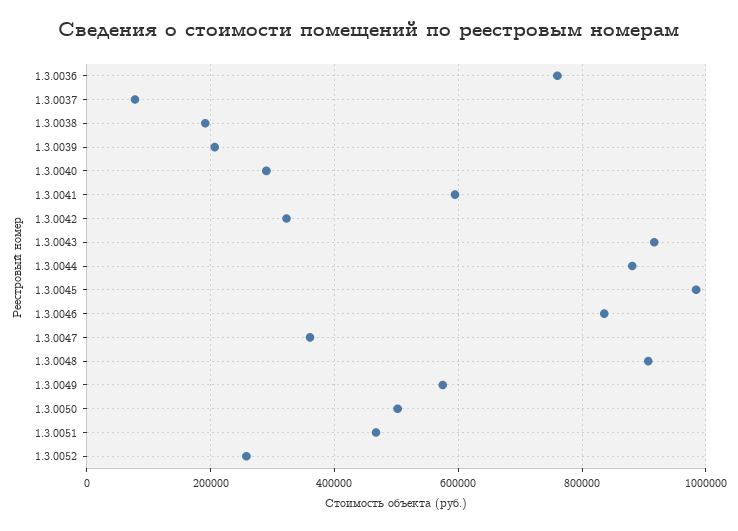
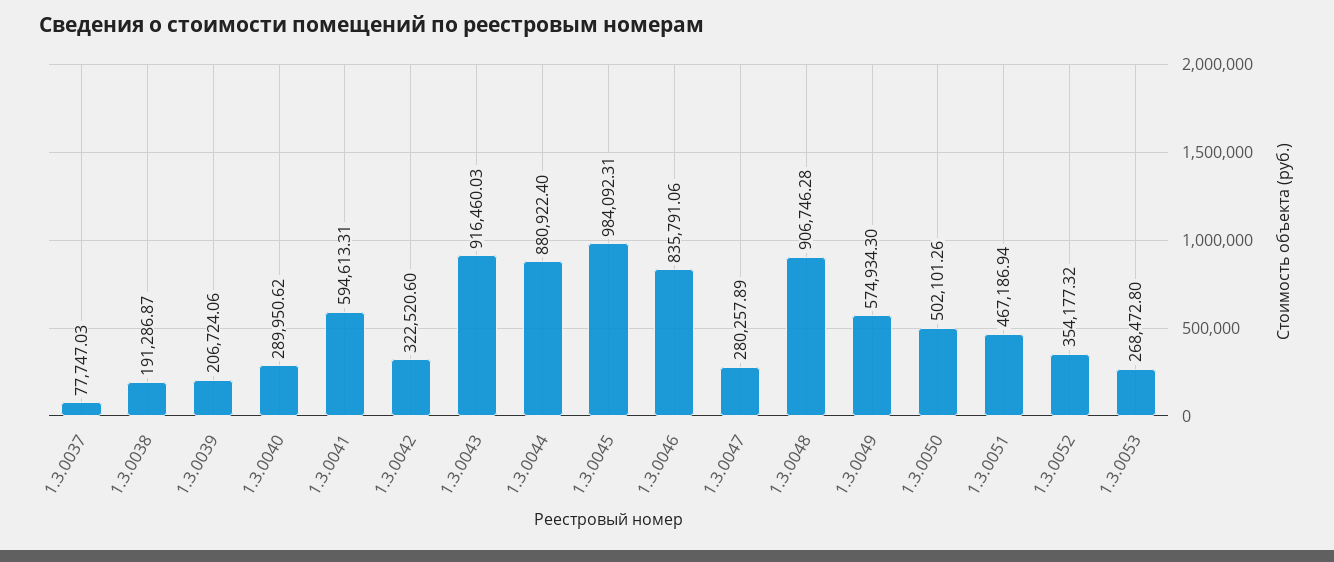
1.3.0036: 760000 -> none
1.3.0047: 360000 -> 280257.89
1.3.0052: 260000 -> 354177.32
1.3.0053: none -> 268472.8

